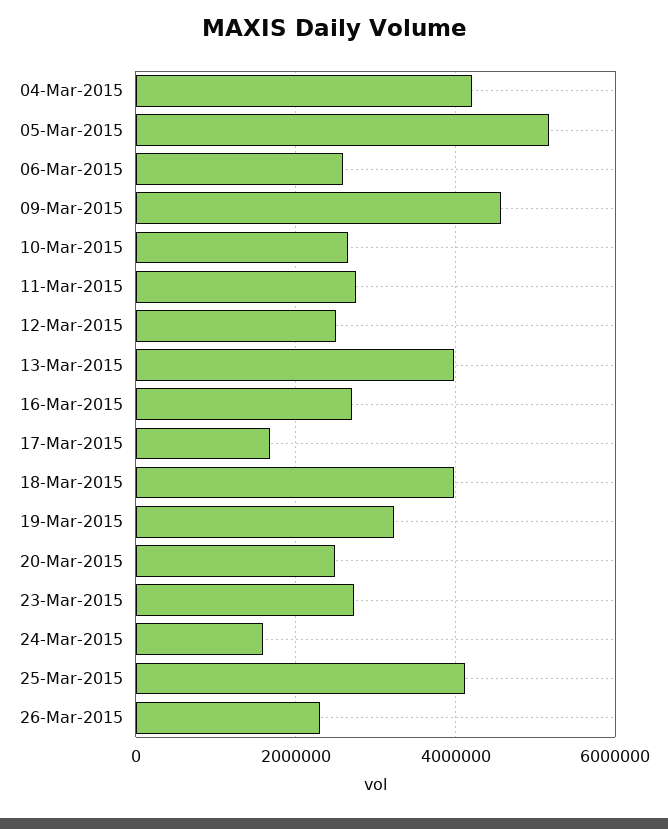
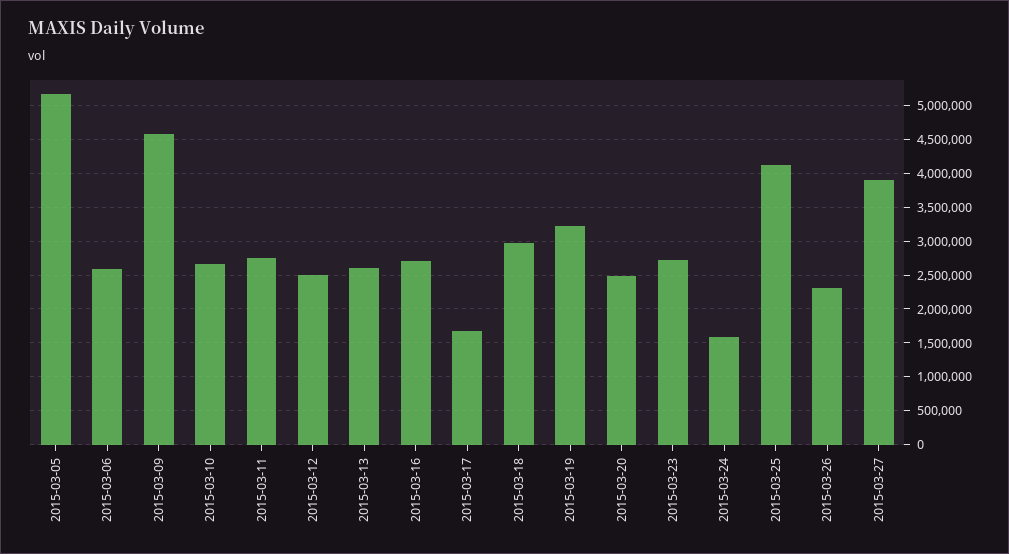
04-Mar-2015: 4200000 -> none
13-Mar-2015: 4000000 -> 2600000
18-Mar-2015: 4000000 -> 3000000
2015-03-27: none -> 3900000

